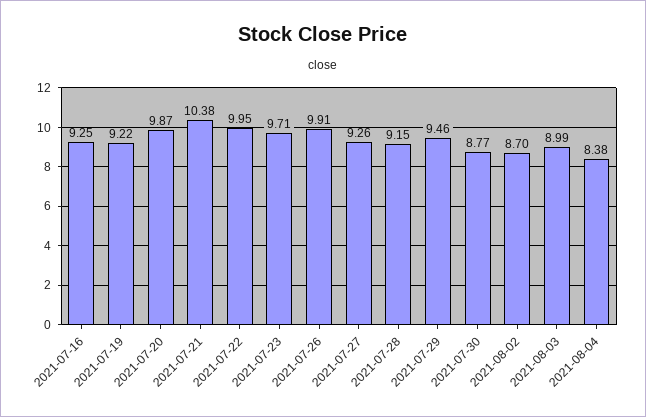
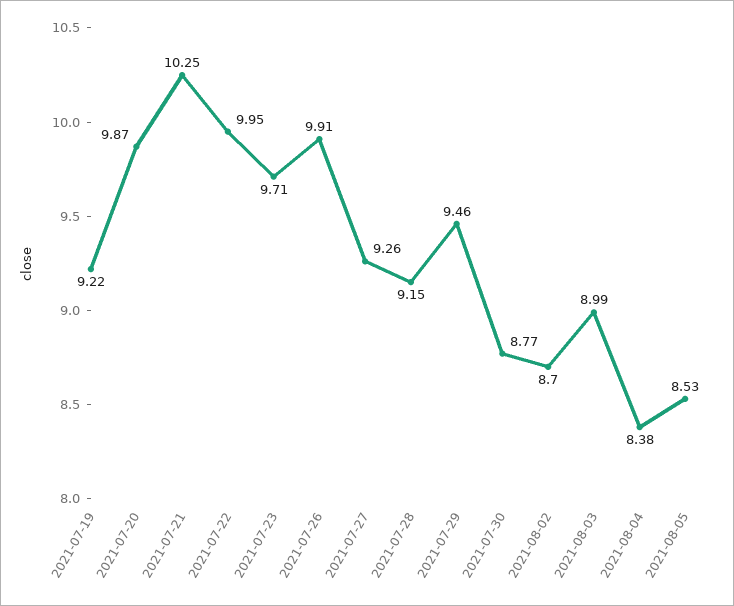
2021-07-16: 9.25 -> none
2021-07-21: 10.38 -> 10.25
2021-08-05: none -> 8.53

